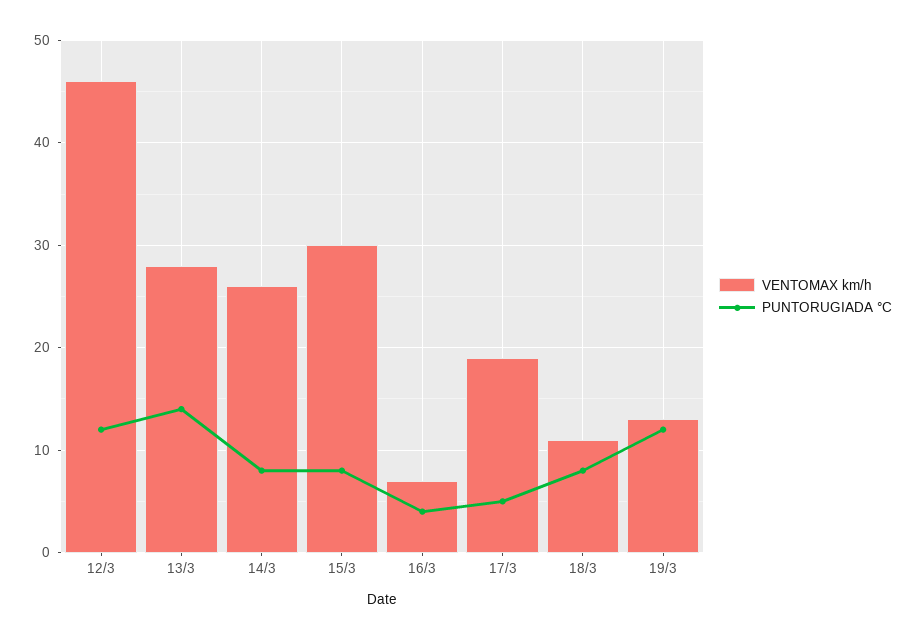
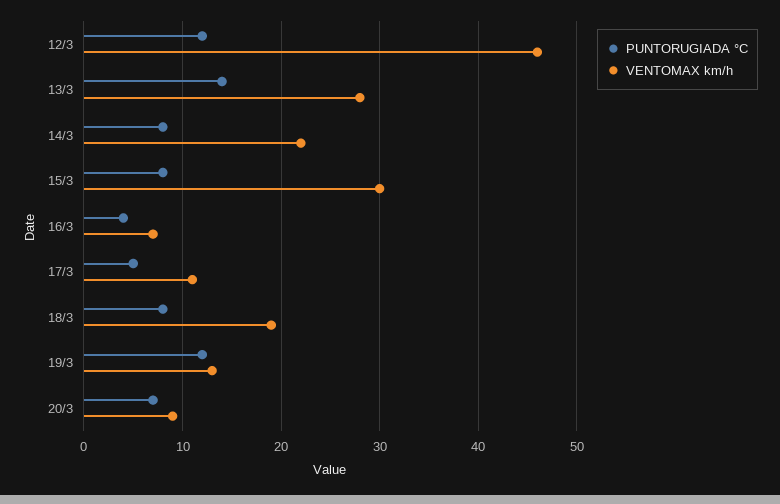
VENTOMAX km/h, 14/3: 26 -> 22
VENTOMAX km/h, 17/3: 19 -> 11
VENTOMAX km/h, 18/3: 11 -> 19
PUNTORUGIADA °C, 20/3: none -> 7
VENTOMAX km/h, 20/3: none -> 9

